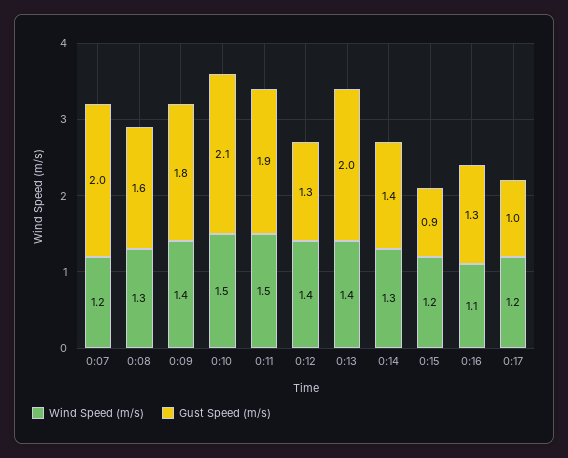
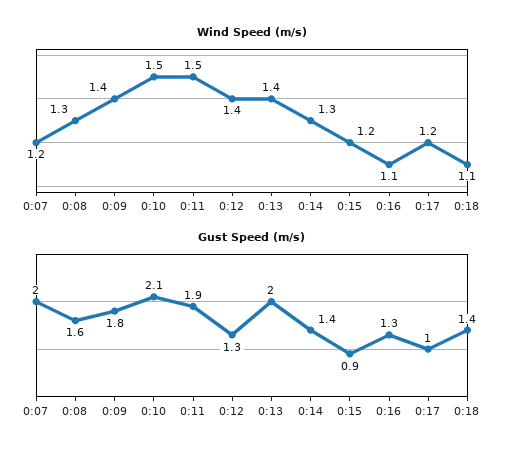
Wind Speed (m/s), 0:18: none -> 1.1
Gust Speed (m/s), 0:18: none -> 1.4

